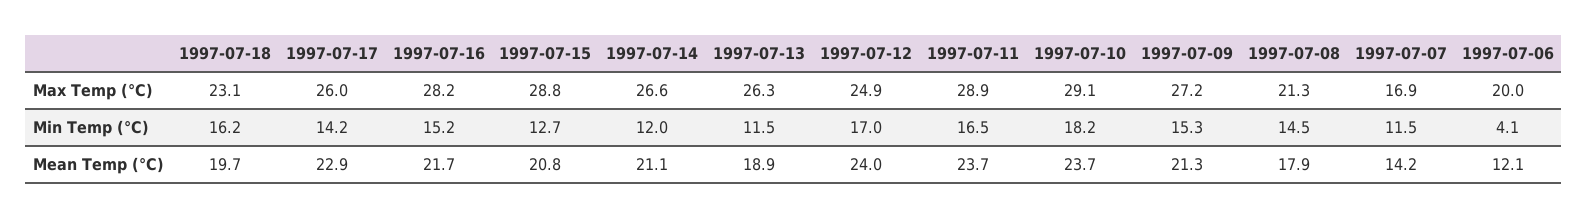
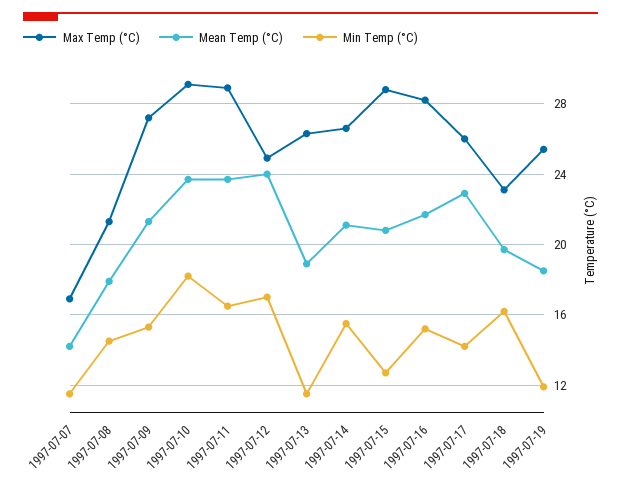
Max Temp (°C), 1997-07-06: 20 -> none
Min Temp (°C), 1997-07-14: 12 -> 15.5
Min Temp (°C), 1997-07-06: 4.1 -> none
Mean Temp (°C), 1997-07-06: 12.1 -> none
Max Temp (°C), 1997-07-19: none -> 25.5
Mean Temp (°C), 1997-07-19: none -> 18.5
Min Temp (°C), 1997-07-19: none -> 12

